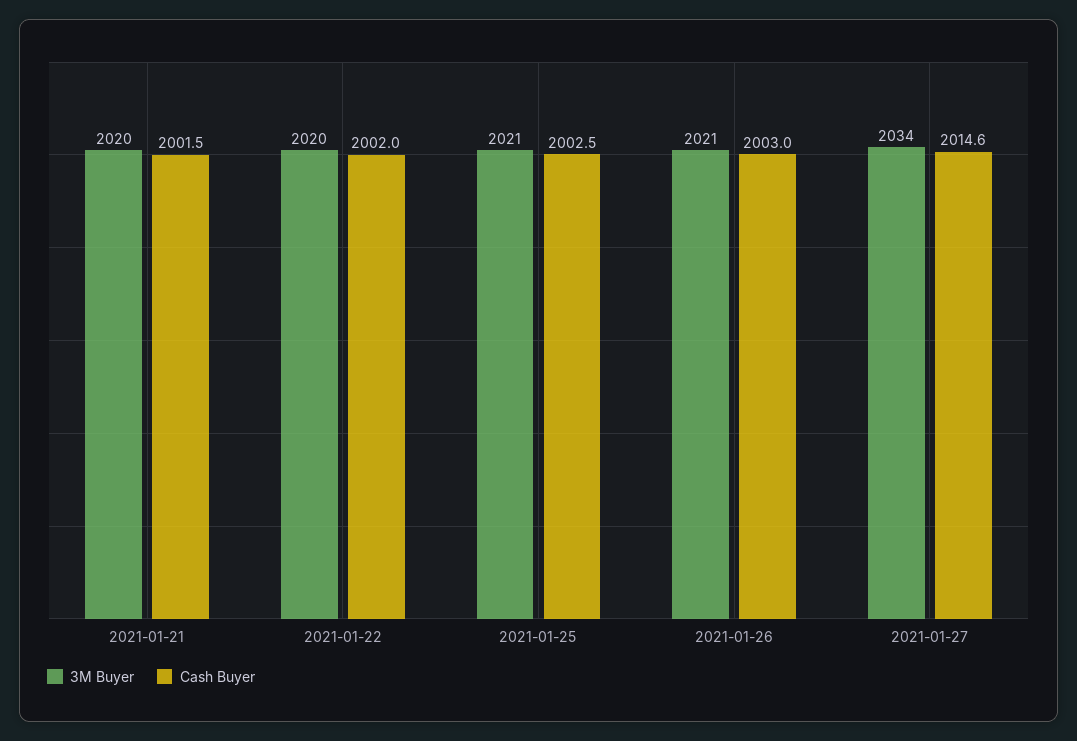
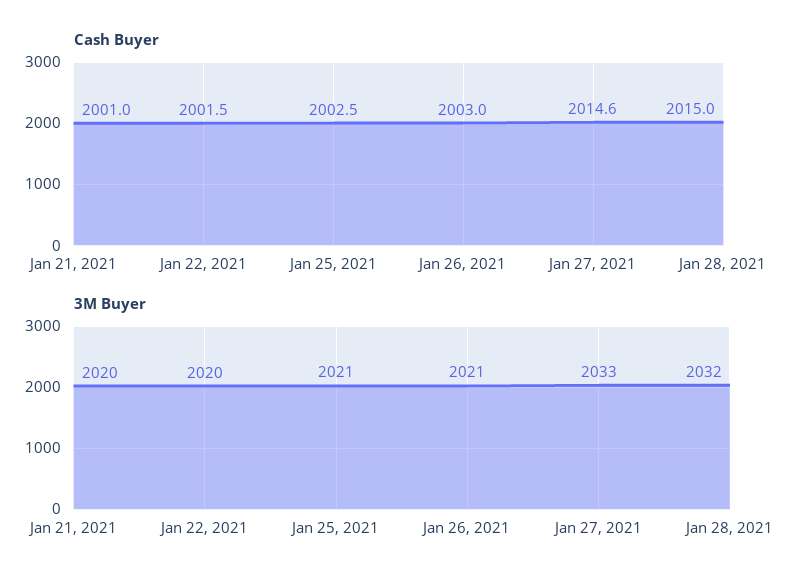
Cash Buyer, 2021-01-21: 2001.5 -> 2001
Cash Buyer, 2021-01-22: 2002 -> 2001.5
3M Buyer, 2021-01-27: 2034 -> 2033
Cash Buyer, Jan 28, 2021: none -> 2015
3M Buyer, Jan 28, 2021: none -> 2032

